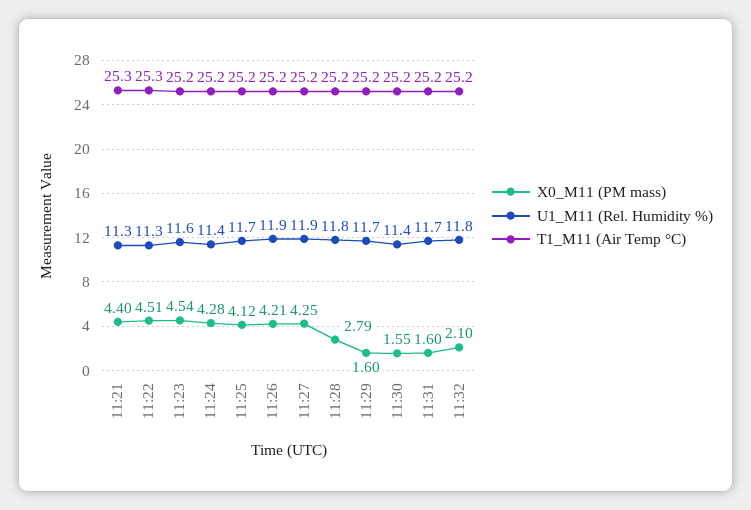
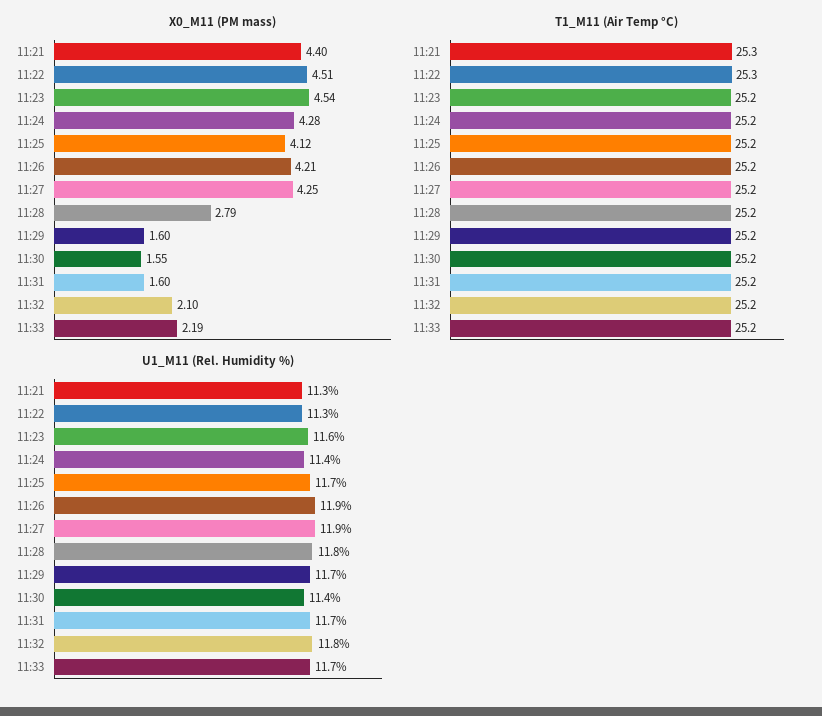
X0_M11 (PM mass), 11:33: none -> 2.19
T1_M11 (Air Temp °C), 11:33: none -> 25.2
U1_M11 (Rel. Humidity %), 11:33: none -> 11.7

